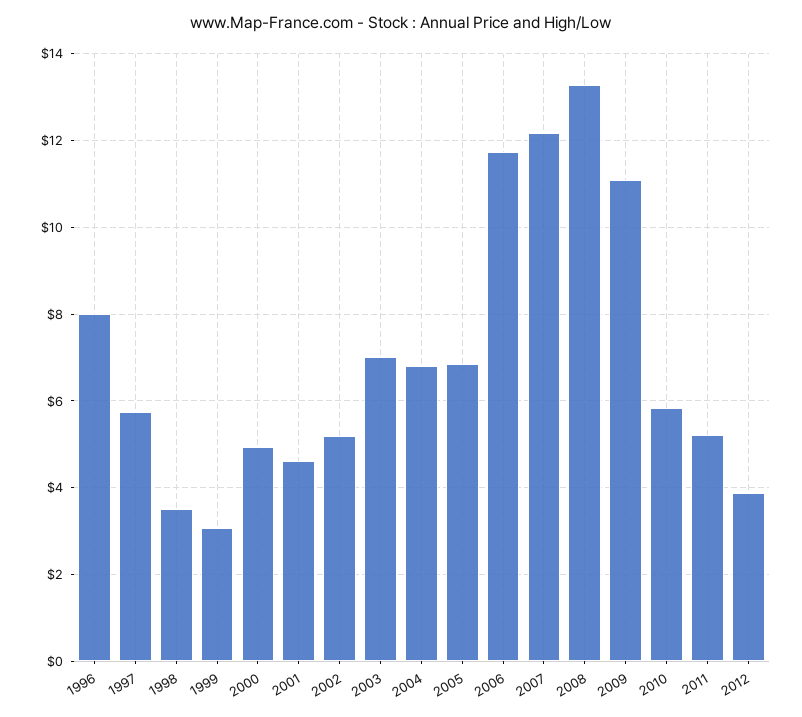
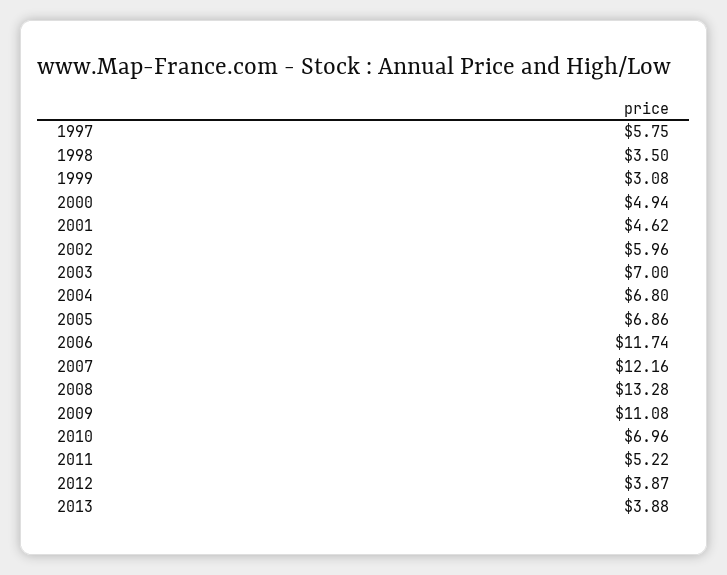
1996: 8 -> none
2002: 5.2 -> 5.96
2010: 5.8 -> 6.96
2013: none -> 3.88

